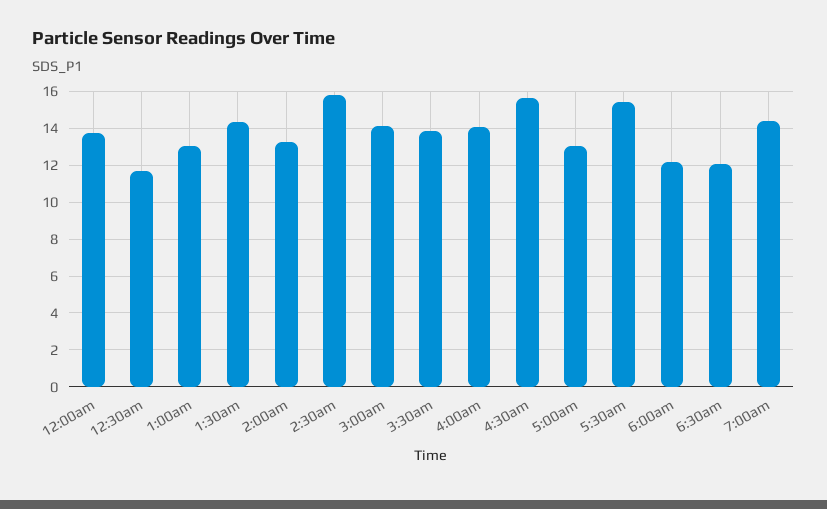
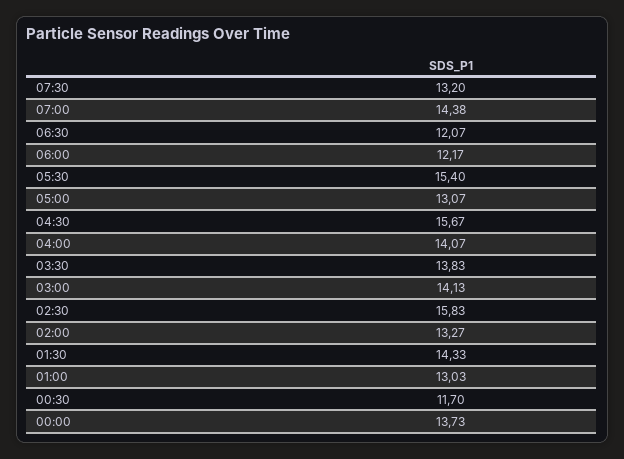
07:30: none -> 13.2

